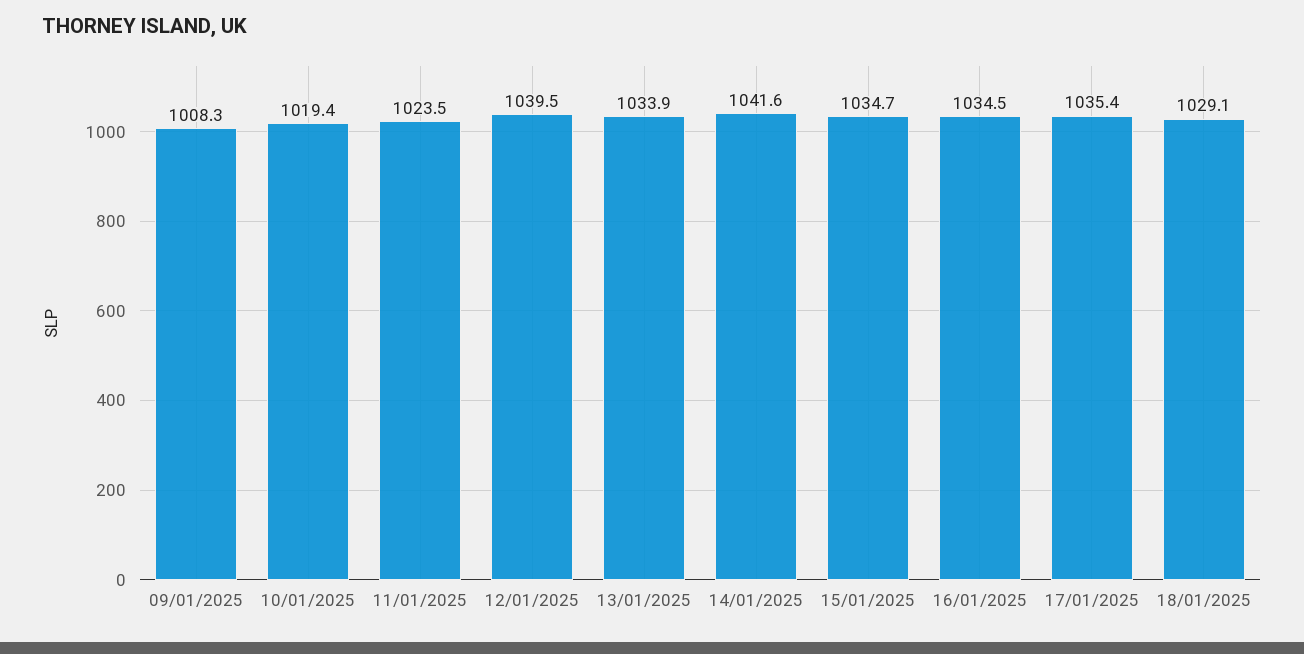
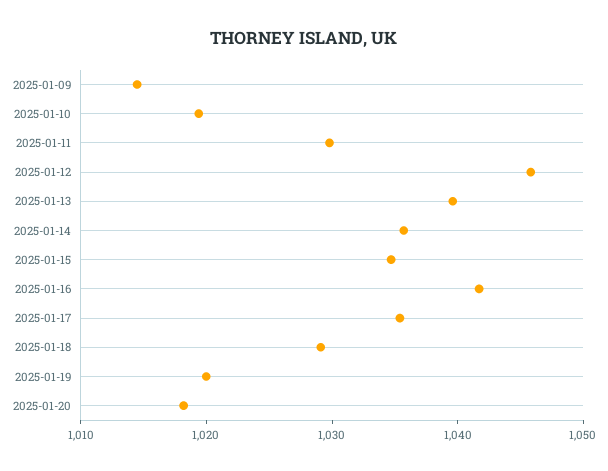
09/01/2025: 1008.3 -> 1014
11/01/2025: 1023.5 -> 1030
12/01/2025: 1039.5 -> 1046
13/01/2025: 1033.9 -> 1040
14/01/2025: 1041.6 -> 1036
16/01/2025: 1034.5 -> 1042
2025-01-19: none -> 1020
2025-01-20: none -> 1018

